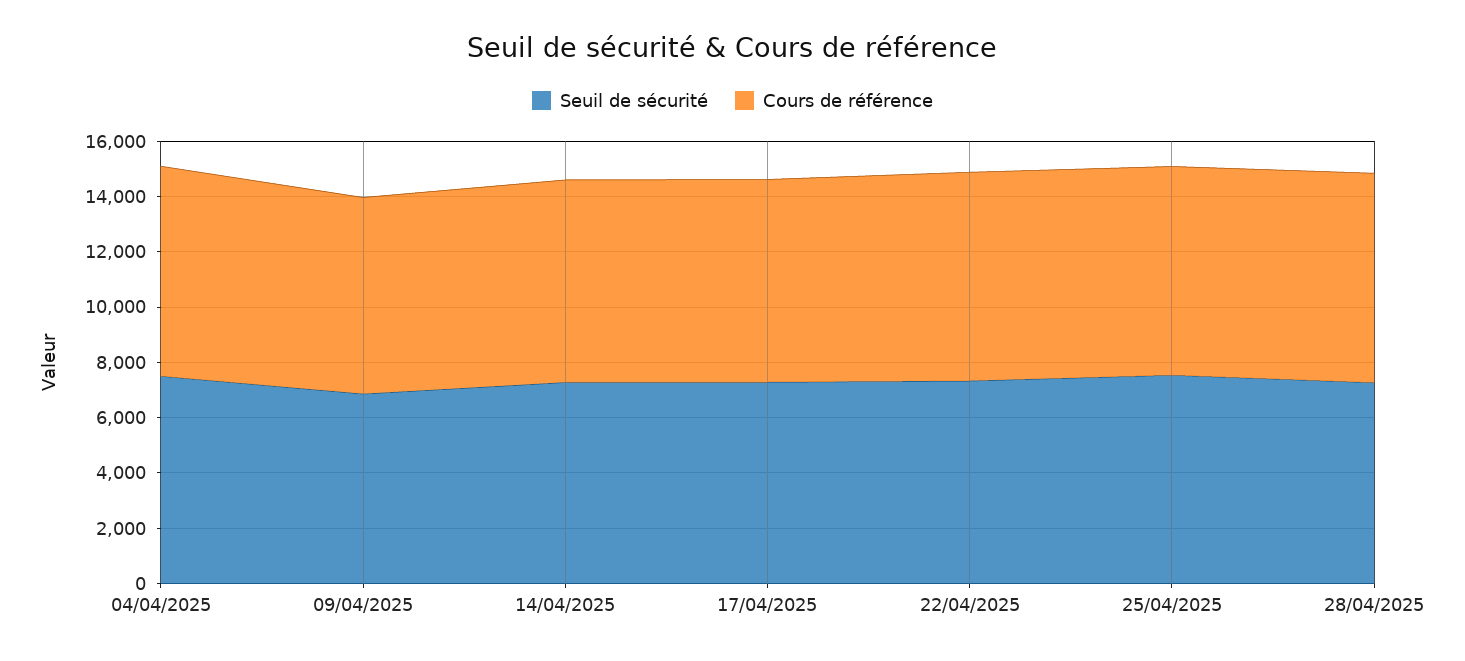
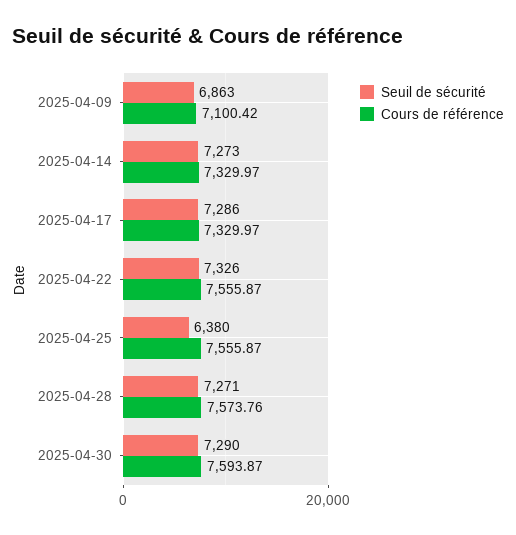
Seuil de sécurité, 04/04/2025: 7500 -> none
Cours de référence, 04/04/2025: 7500 -> none
Seuil de sécurité, 25/04/2025: 7500 -> 6380
Seuil de sécurité, 2025-04-30: none -> 7290
Cours de référence, 2025-04-30: none -> 7593.87

